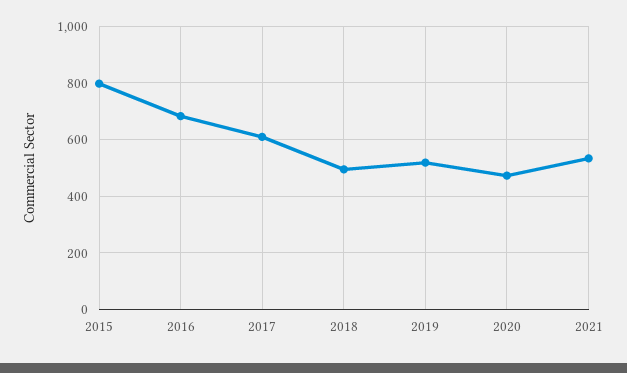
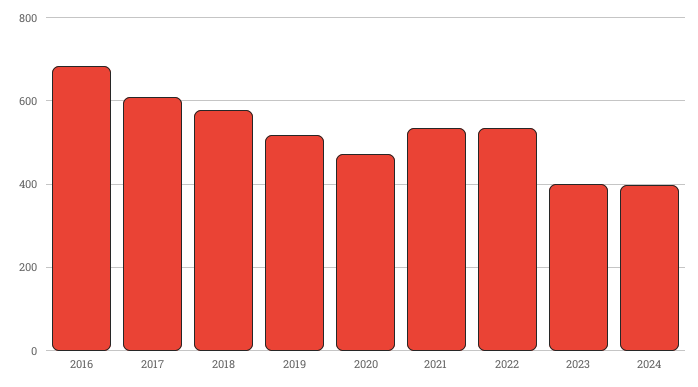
2015: 800 -> none
2018: 500 -> 580
2022: none -> 540
2023: none -> 400
2024: none -> 400

